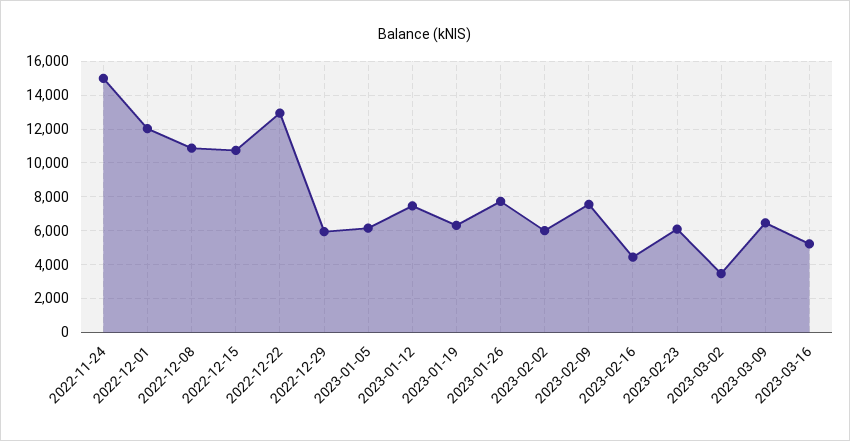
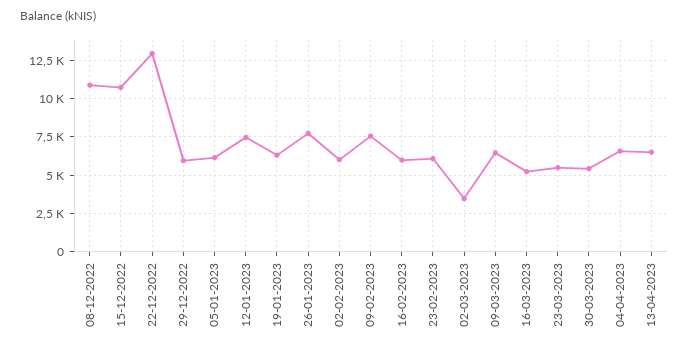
2022-11-24: 15000 -> none
2022-12-01: 12000 -> none
2023-02-16: 4500 -> 6000
23-03-2023: none -> 5500
30-03-2023: none -> 5500
04-04-2023: none -> 6500
13-04-2023: none -> 6500

